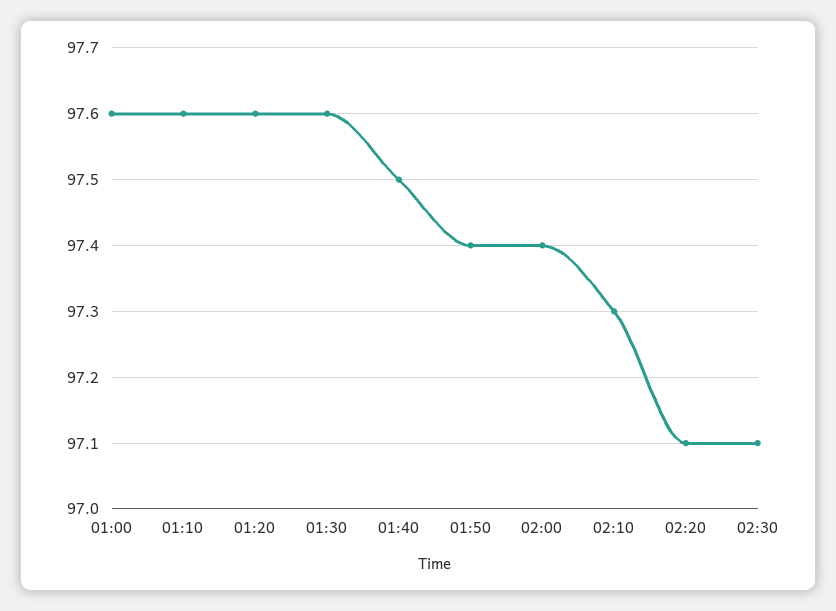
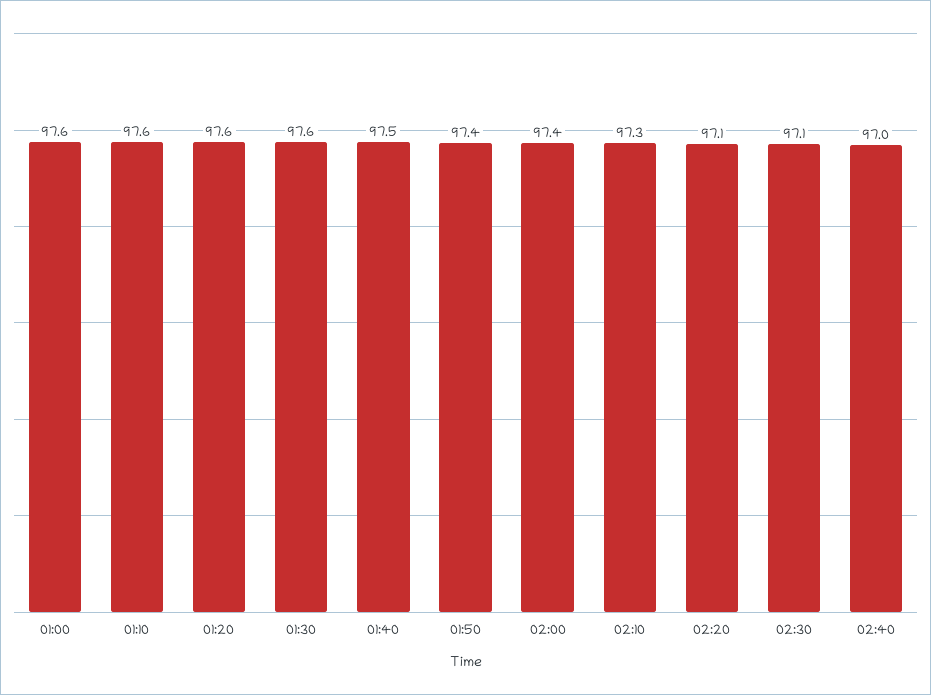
02:40: none -> 97

